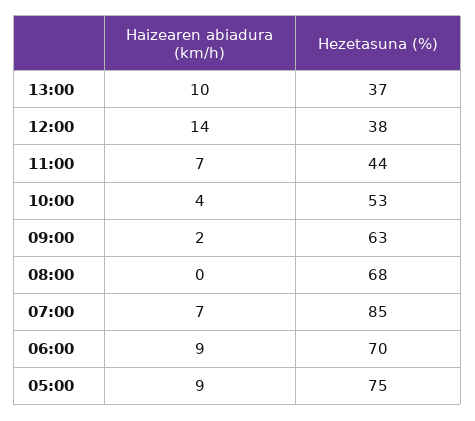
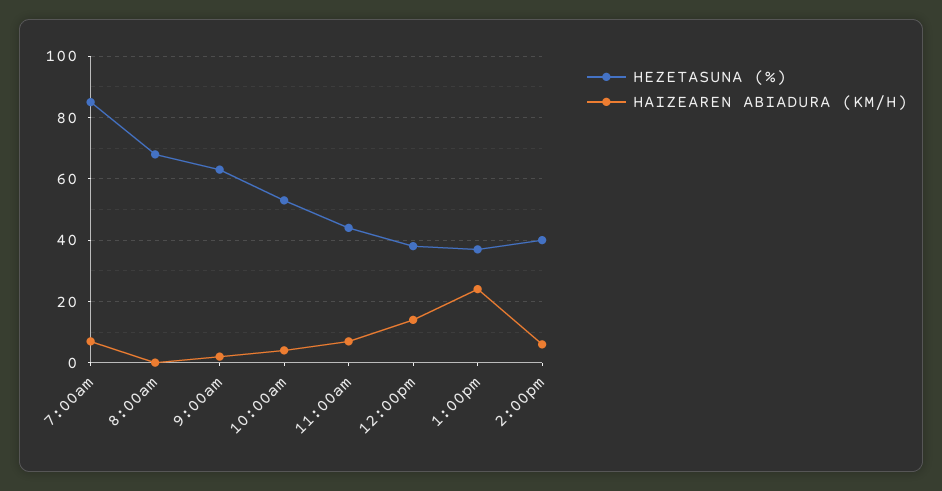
Haizearen abiadura (km/h), 13:00: 10 -> 25
Haizearen abiadura (km/h), 06:00: 9 -> none
Hezetasuna (%), 06:00: 70 -> none
Haizearen abiadura (km/h), 05:00: 9 -> none
Hezetasuna (%), 05:00: 75 -> none
Hezetasuna (%), 2:00pm: none -> 40
Haizearen abiadura (km/h), 2:00pm: none -> 5

